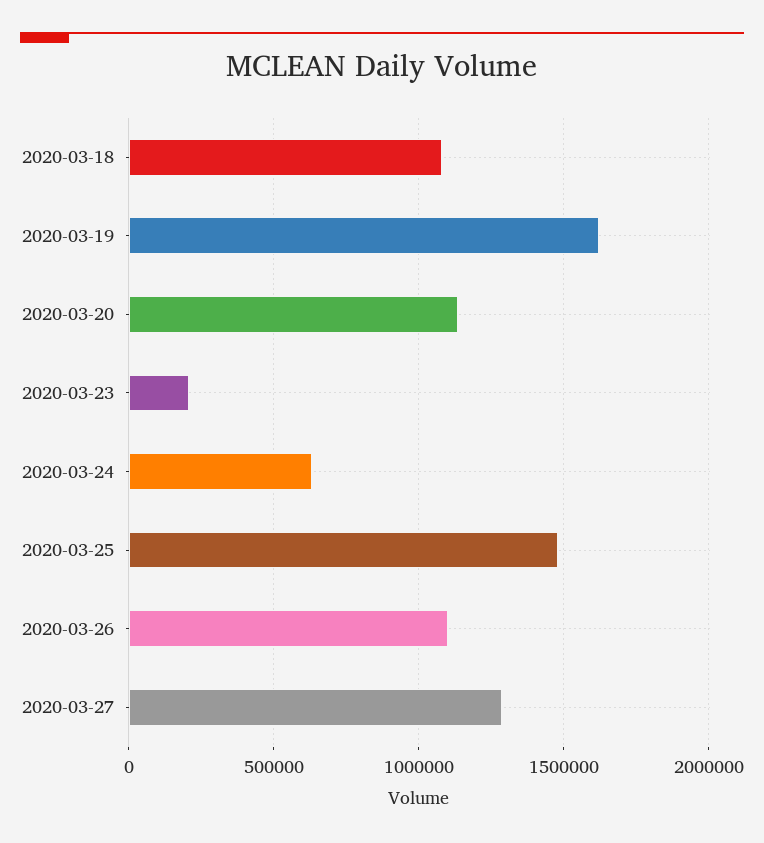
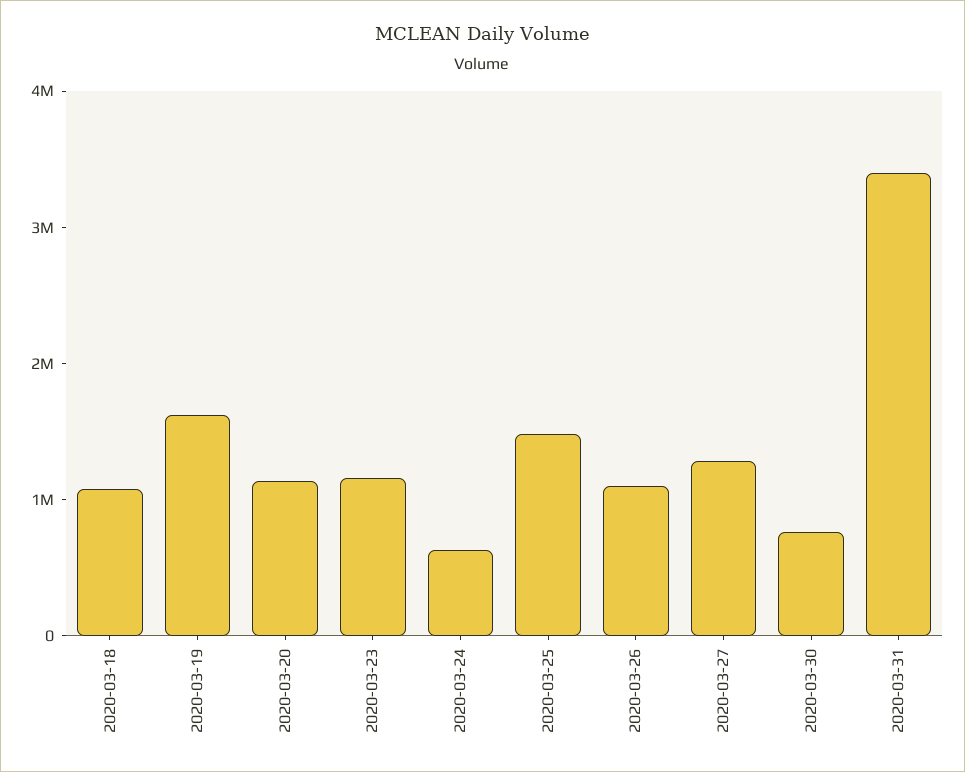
2020-03-23: 200000 -> 1200000
2020-03-30: none -> 800000
2020-03-31: none -> 3400000

